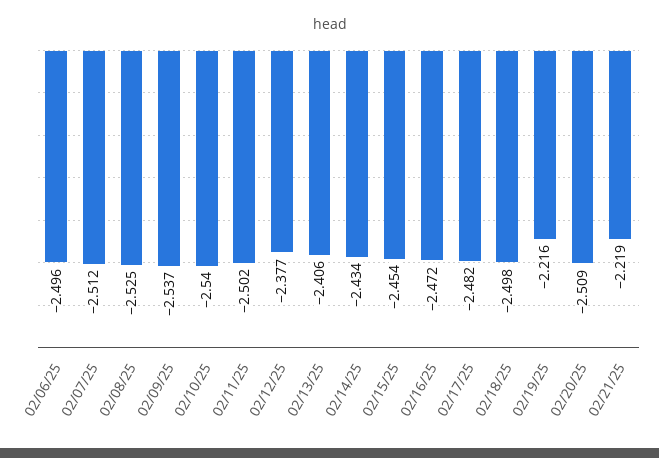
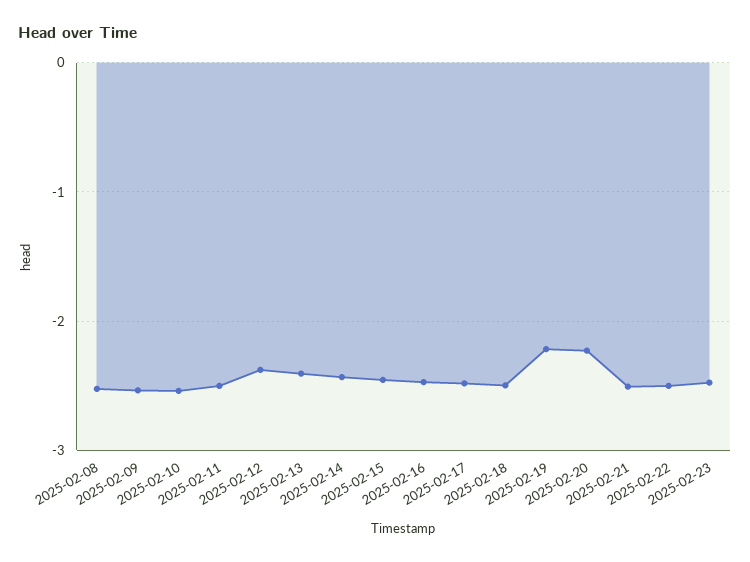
02/06/25: -2.496 -> none
02/07/25: -2.512 -> none
02/20/25: -2.509 -> -2.2
02/21/25: -2.219 -> -2.5
2025-02-22: none -> -2.5
2025-02-23: none -> -2.5

